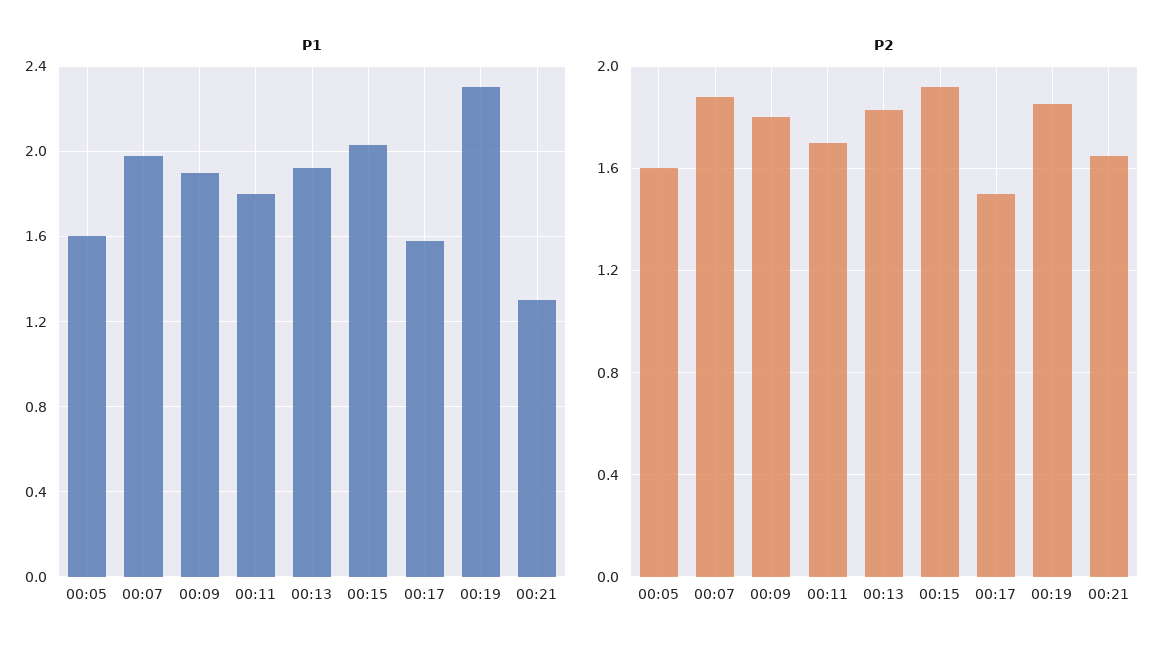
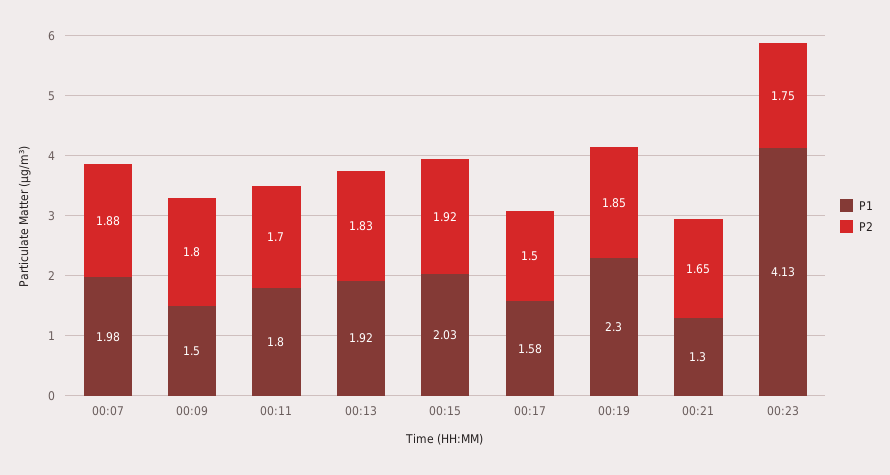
P1, 00:05: 1.6 -> none
P1, 00:09: 1.9 -> 1.5
P2, 00:05: 1.6 -> none
P1, 00:23: none -> 4.13
P2, 00:23: none -> 1.75

